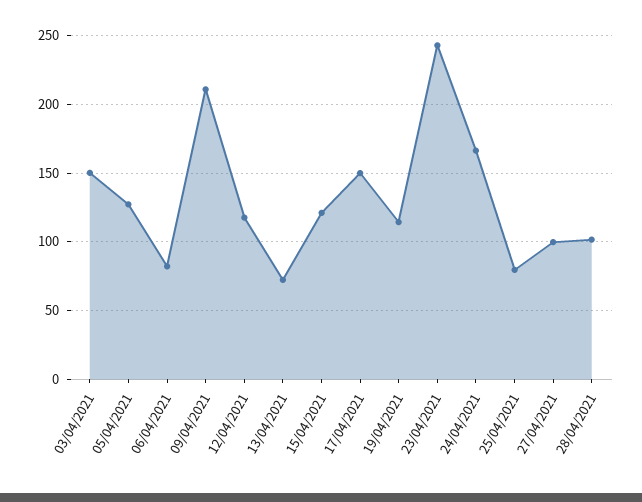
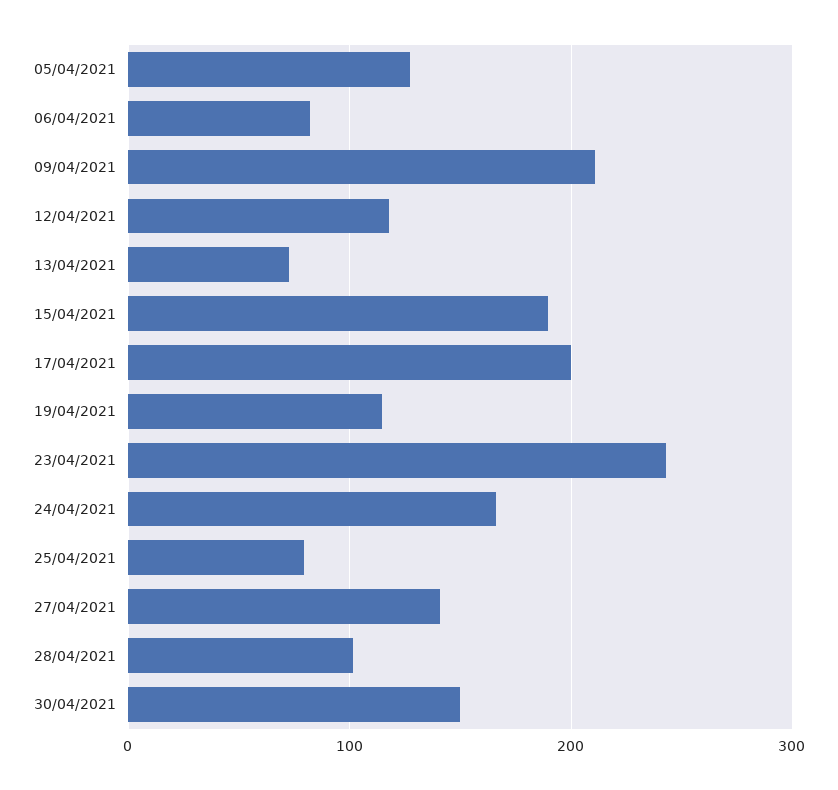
03/04/2021: 150 -> none
15/04/2021: 120 -> 190
17/04/2021: 150 -> 200
27/04/2021: 100 -> 140
30/04/2021: none -> 150

